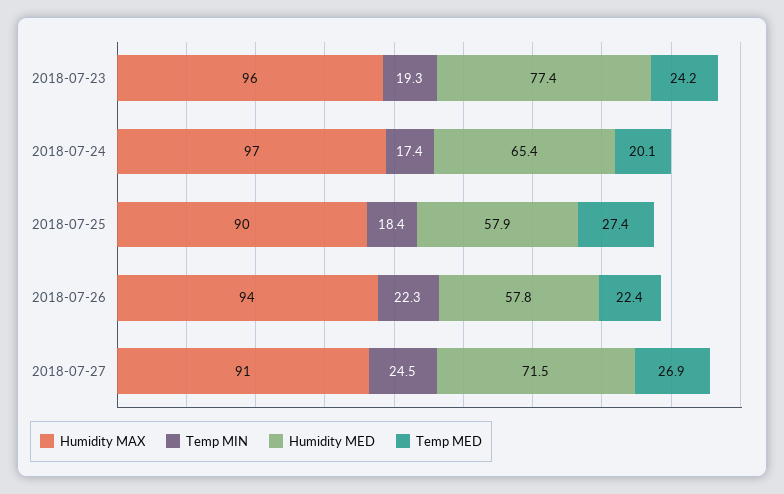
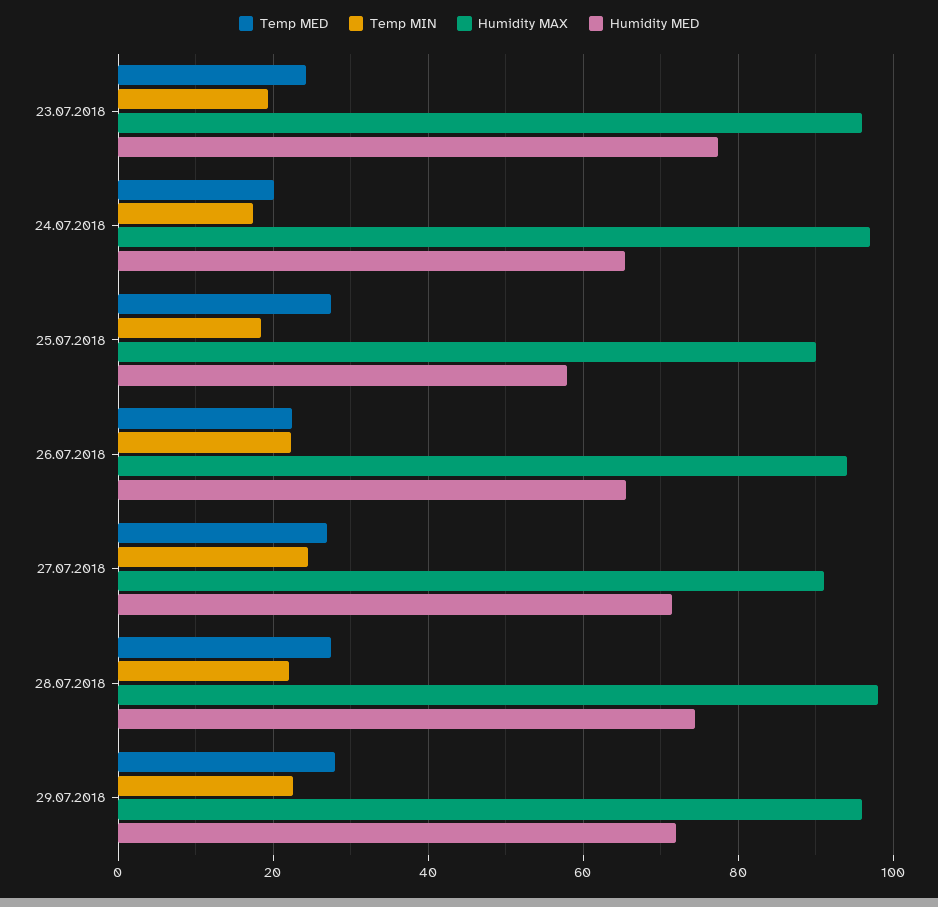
Humidity MED, 2018-07-26: 57.8 -> 66
Temp MED, 28.07.2018: none -> 28
Temp MIN, 28.07.2018: none -> 22
Humidity MAX, 28.07.2018: none -> 98
Humidity MED, 28.07.2018: none -> 74
Temp MED, 29.07.2018: none -> 28
Temp MIN, 29.07.2018: none -> 22
Humidity MAX, 29.07.2018: none -> 96
Humidity MED, 29.07.2018: none -> 72

